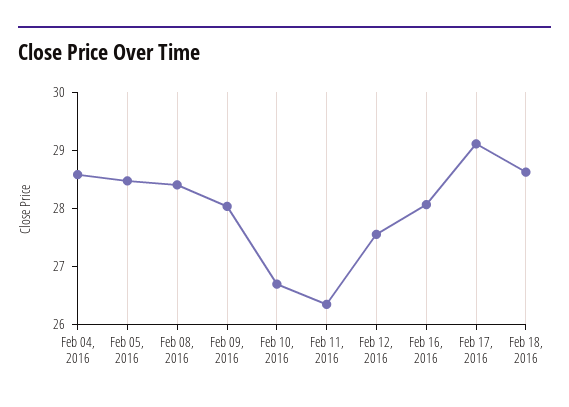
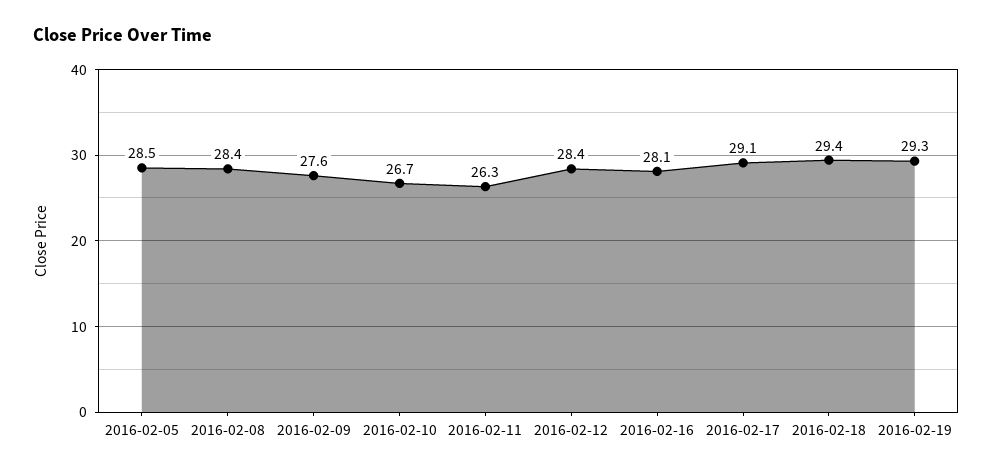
Feb 04, 2016: 28.6 -> none
Feb 09, 2016: 28 -> 27.6
Feb 12, 2016: 27.6 -> 28.4
Feb 18, 2016: 28.6 -> 29.4
2016-02-19: none -> 29.3

